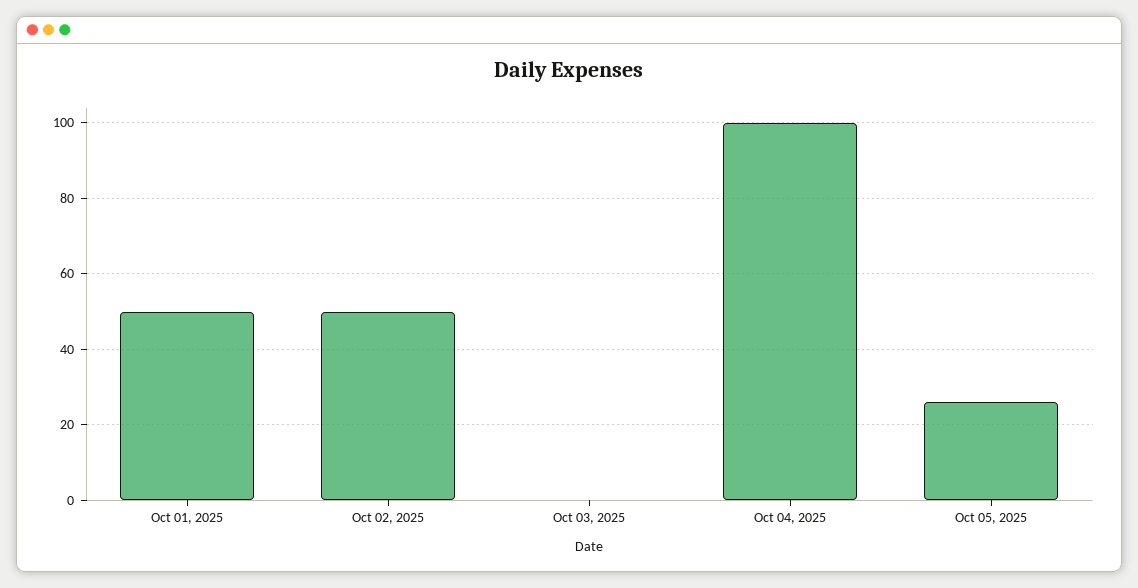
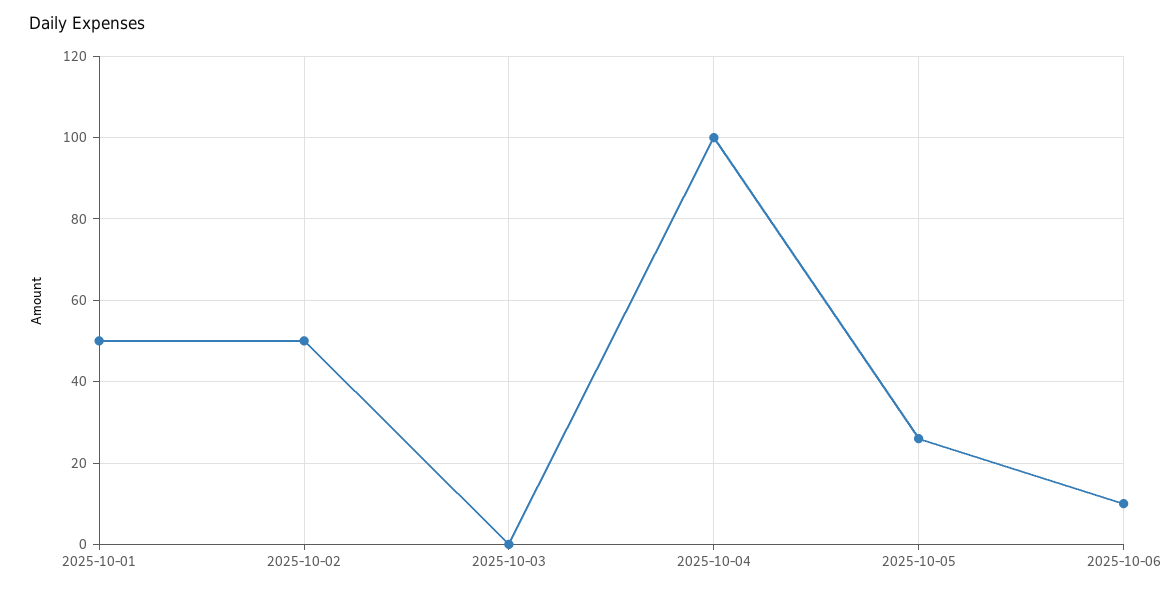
2025-10-06: none -> 10

